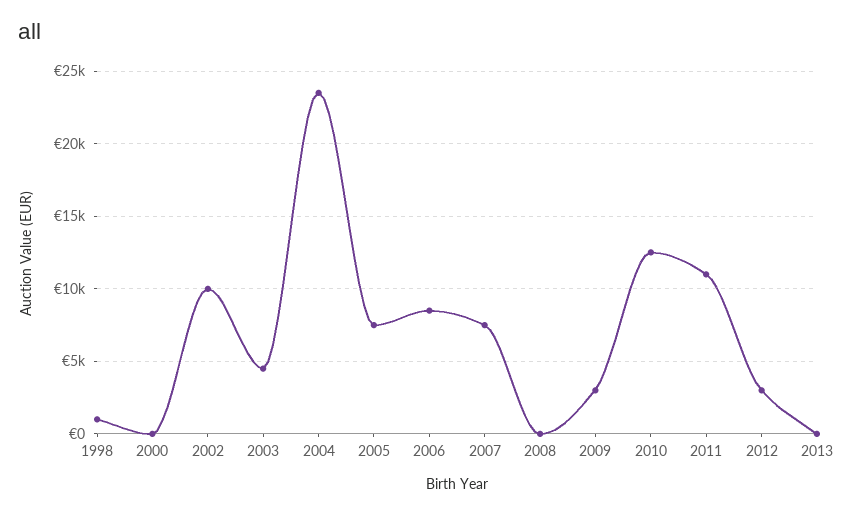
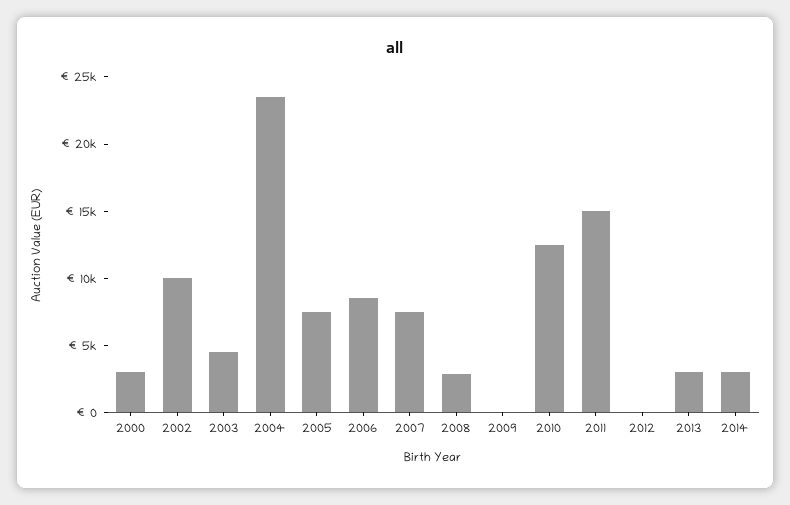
1998: 1000 -> none
2000: 0 -> 3000
2008: 0 -> 3000
2009: 3000 -> 0
2011: 11000 -> 15000
2012: 3000 -> 0
2013: 0 -> 3000
2014: none -> 3000

